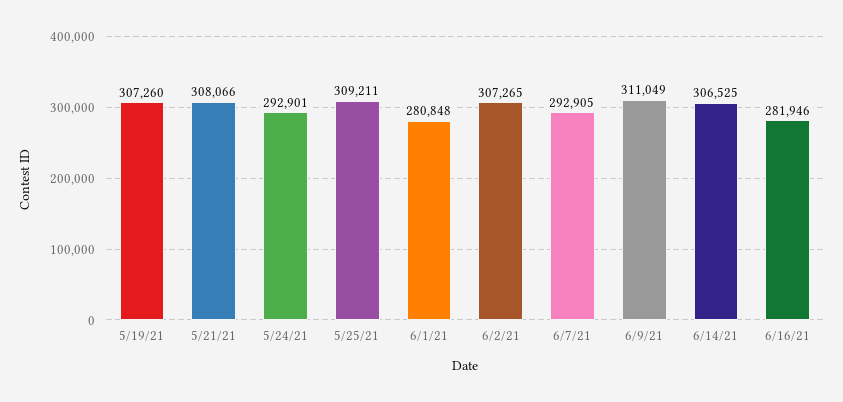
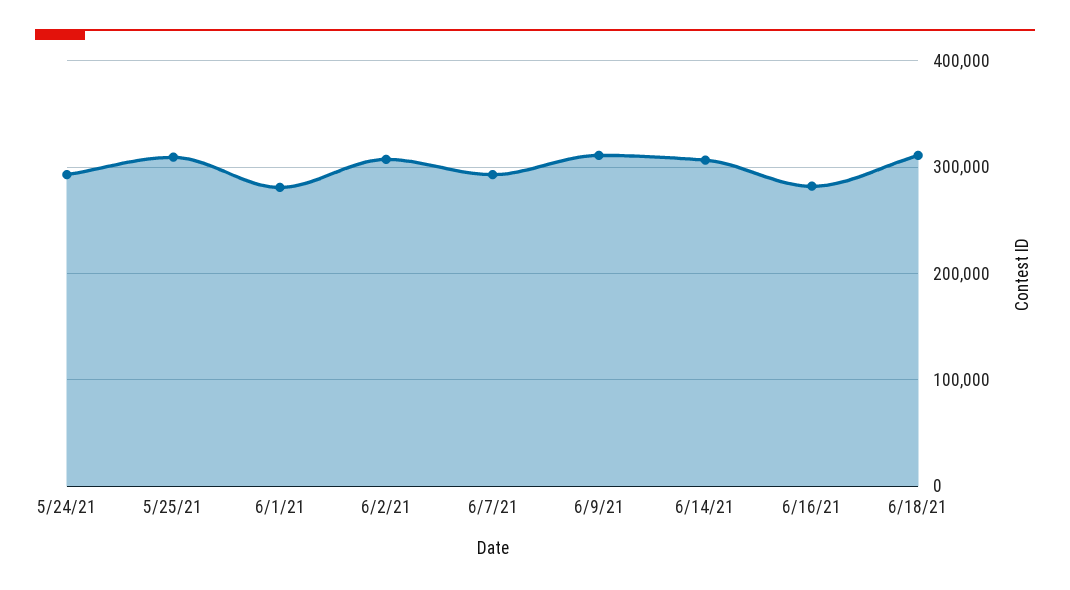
5/19/21: 307260 -> none
5/21/21: 308066 -> none
6/18/21: none -> 310000

